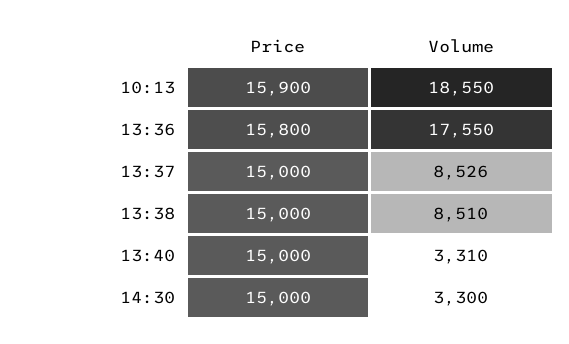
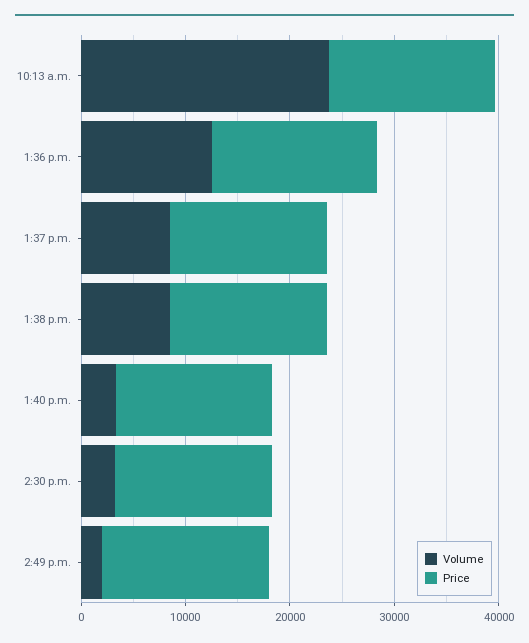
Volume, 10:13: 18550 -> 24000
Volume, 13:36: 17550 -> 12000
Volume, 2:49 p.m.: none -> 2000
Price, 2:49 p.m.: none -> 16000

